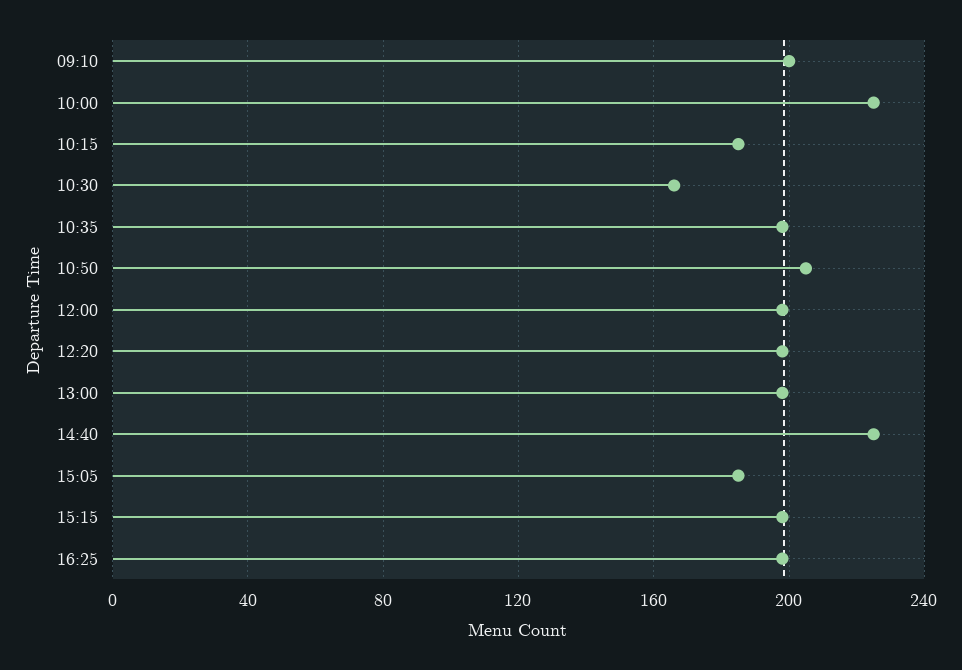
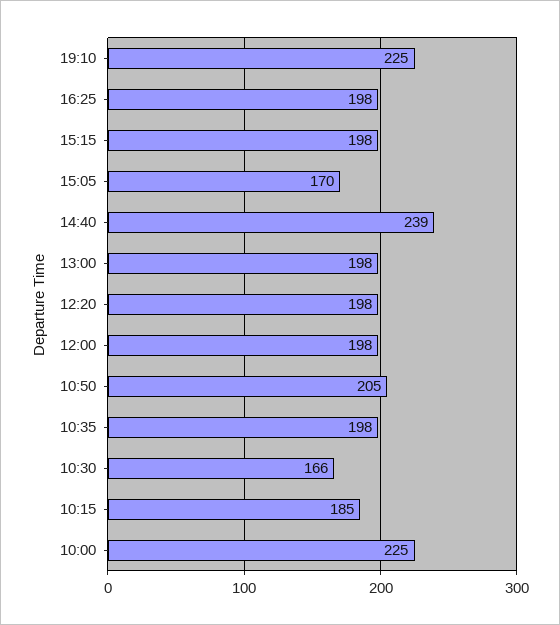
09:10: 200 -> none
14:40: 225 -> 239
15:05: 185 -> 170
19:10: none -> 225

